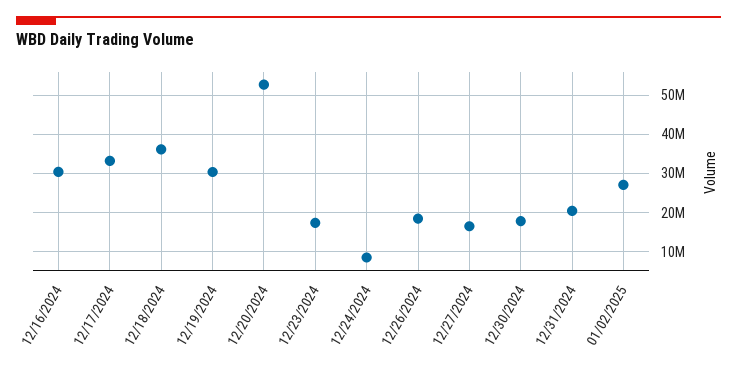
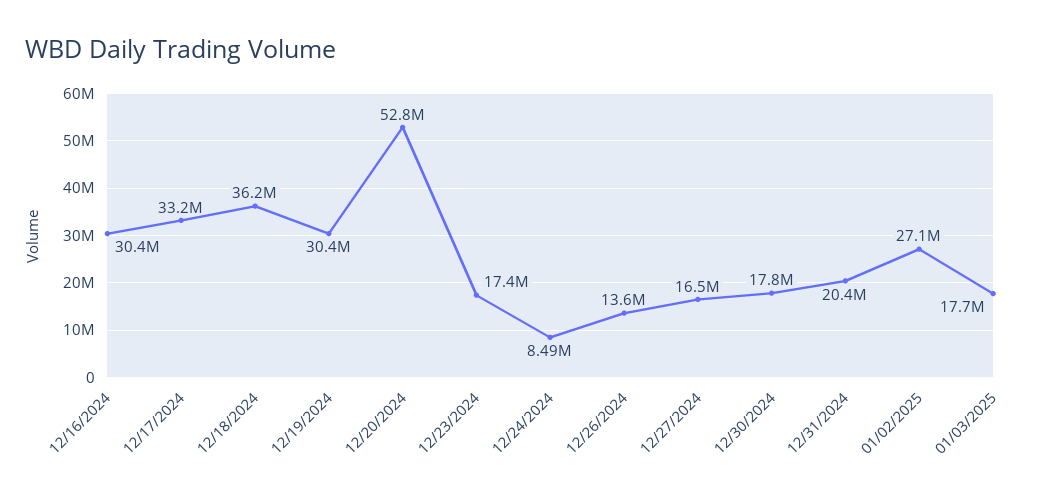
12/26/2024: 18000000 -> 13600000
01/03/2025: none -> 17700000

